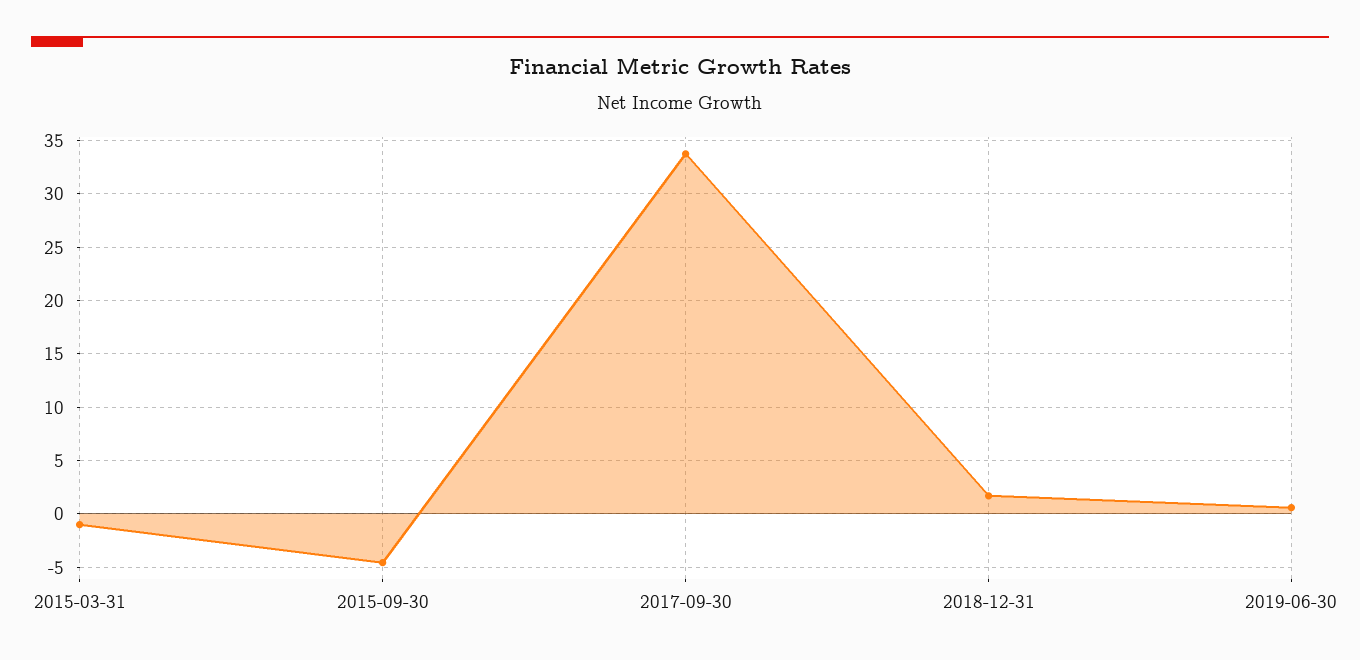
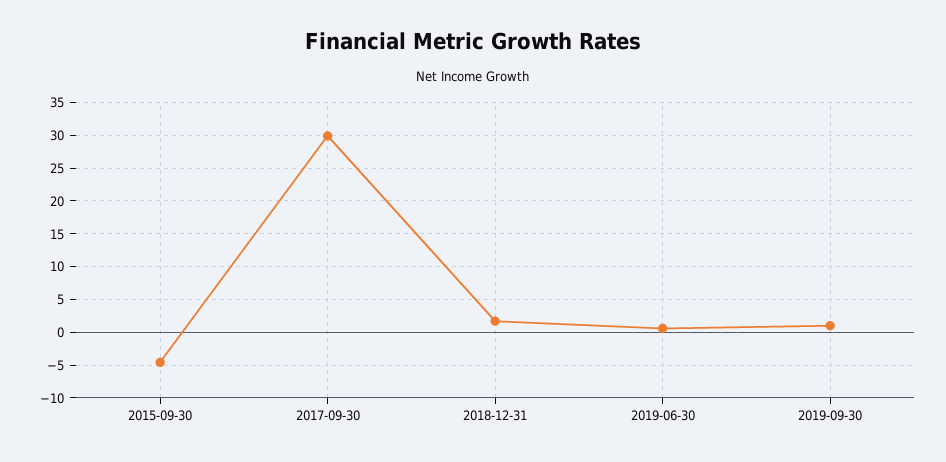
2015-03-31: -1 -> none
2017-09-30: 34 -> 30
2019-09-30: none -> 1

